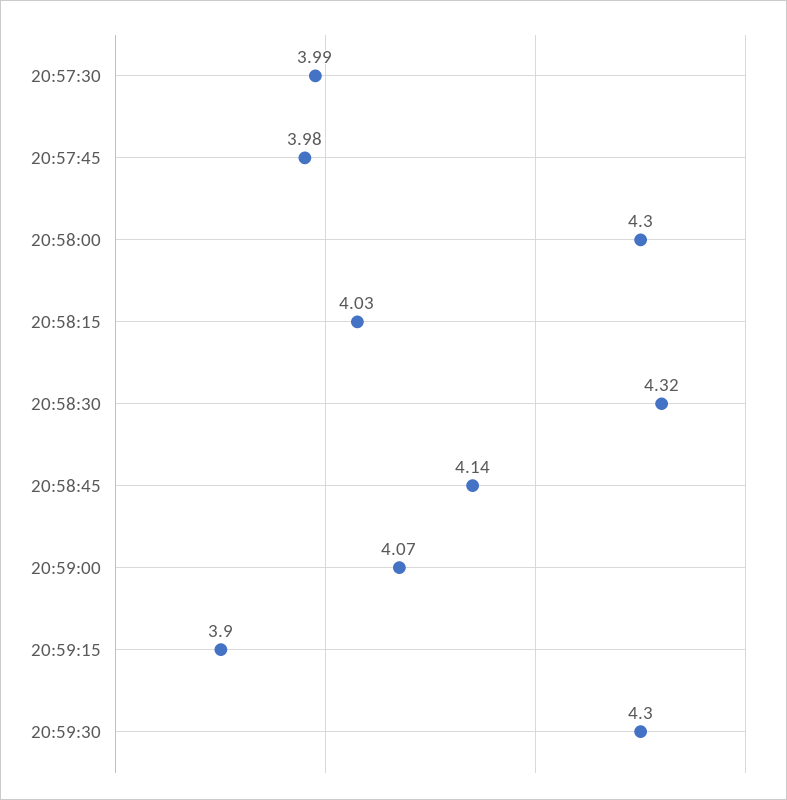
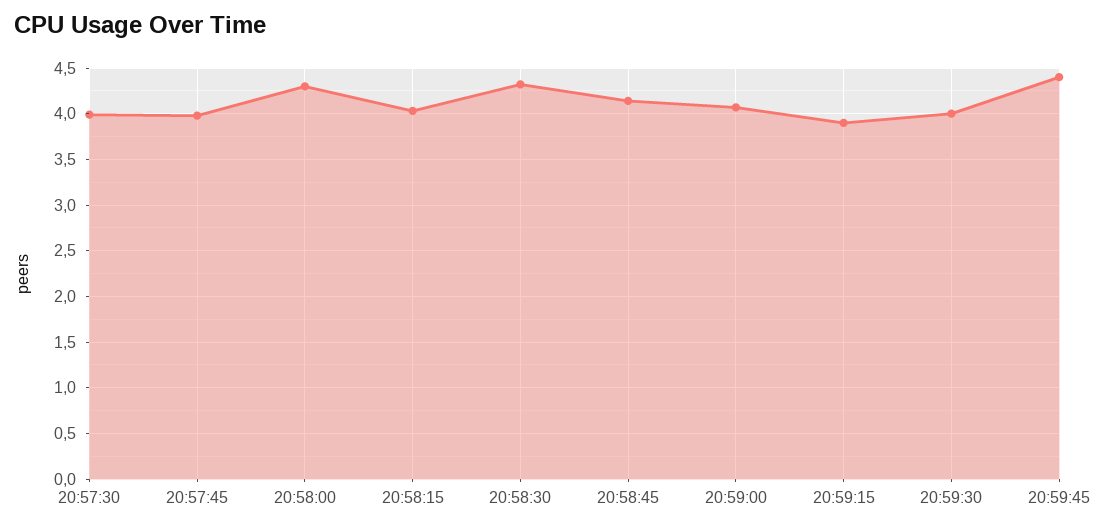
20:59:30: 4.3 -> 4
20:59:45: none -> 4.4

